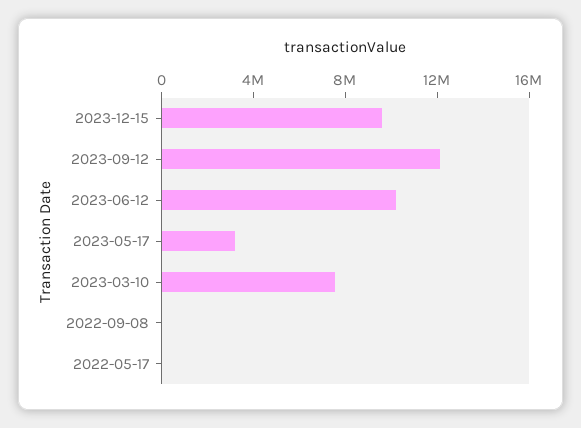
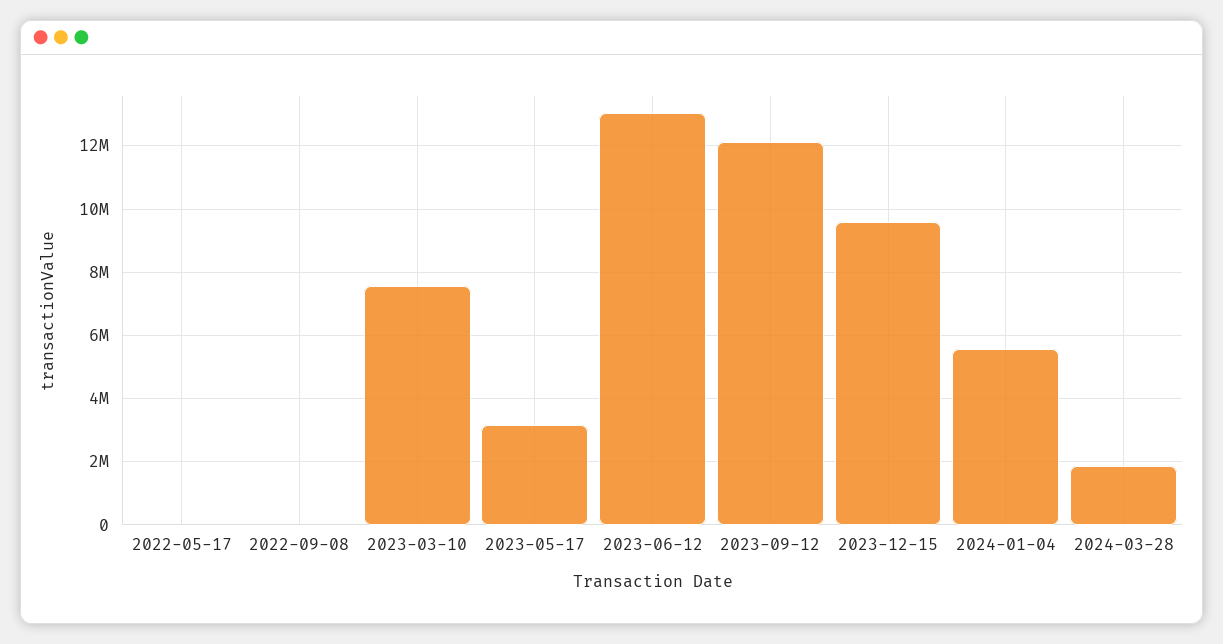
2023-06-12: 10000000 -> 13000000
2024-01-04: none -> 5600000
2024-03-28: none -> 1800000

